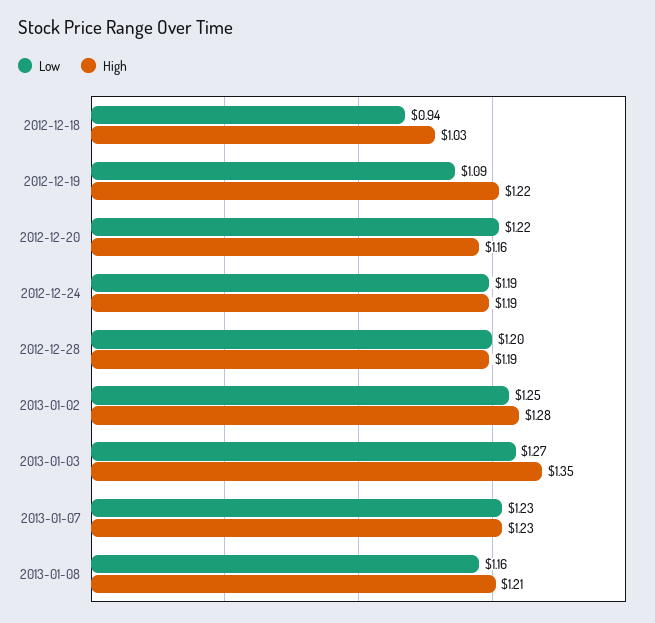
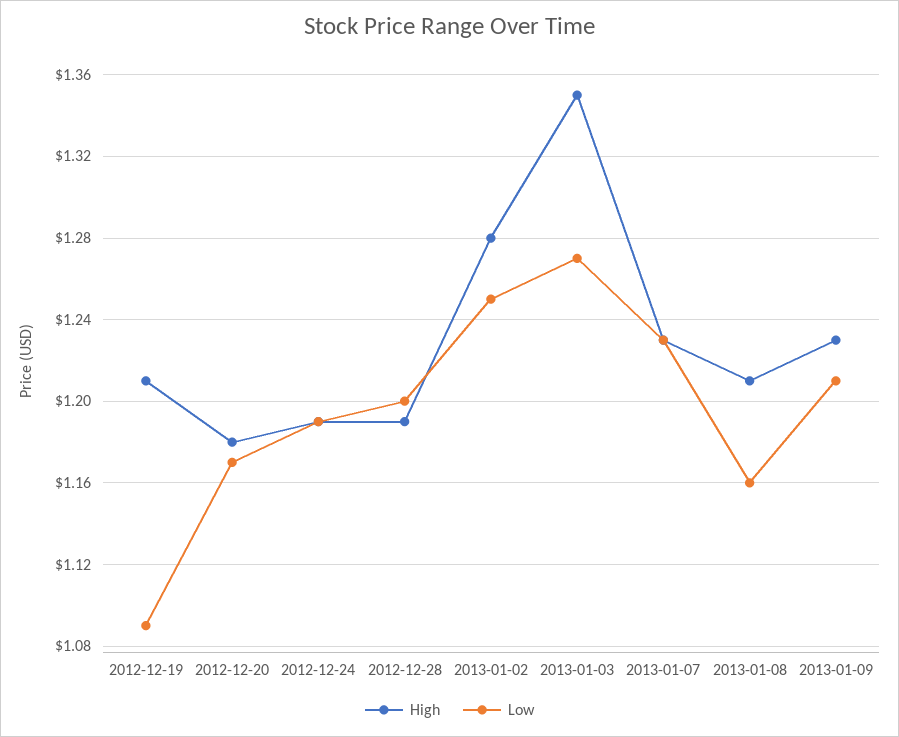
Low, 2012-12-18: 0.94 -> none
High, 2012-12-18: 1.03 -> none
High, 2012-12-19: 1.22 -> 1.21
Low, 2012-12-20: 1.22 -> 1.17
High, 2012-12-20: 1.16 -> 1.18
High, 2013-01-09: none -> 1.23
Low, 2013-01-09: none -> 1.21

